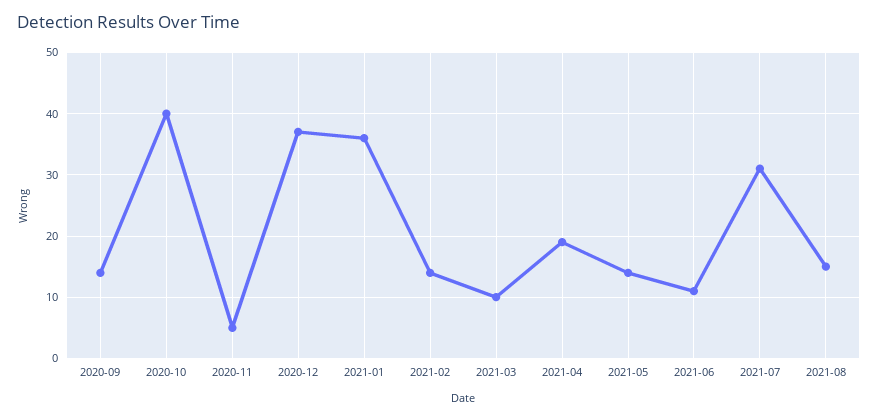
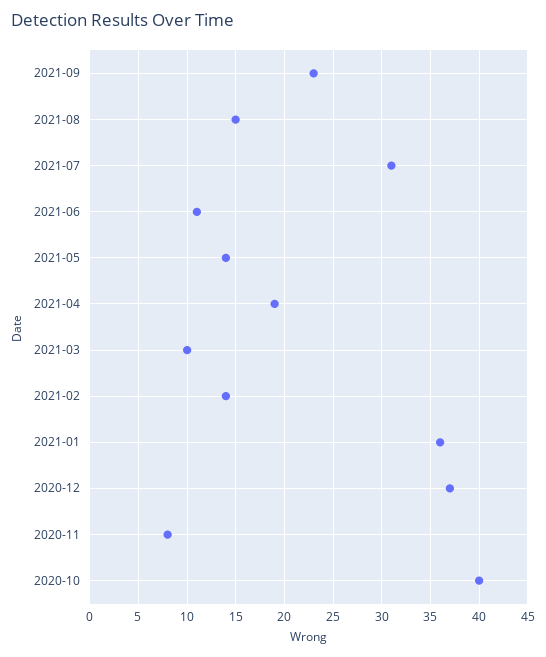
2020-09: 14 -> none
2020-11: 5 -> 8
2021-09: none -> 23

